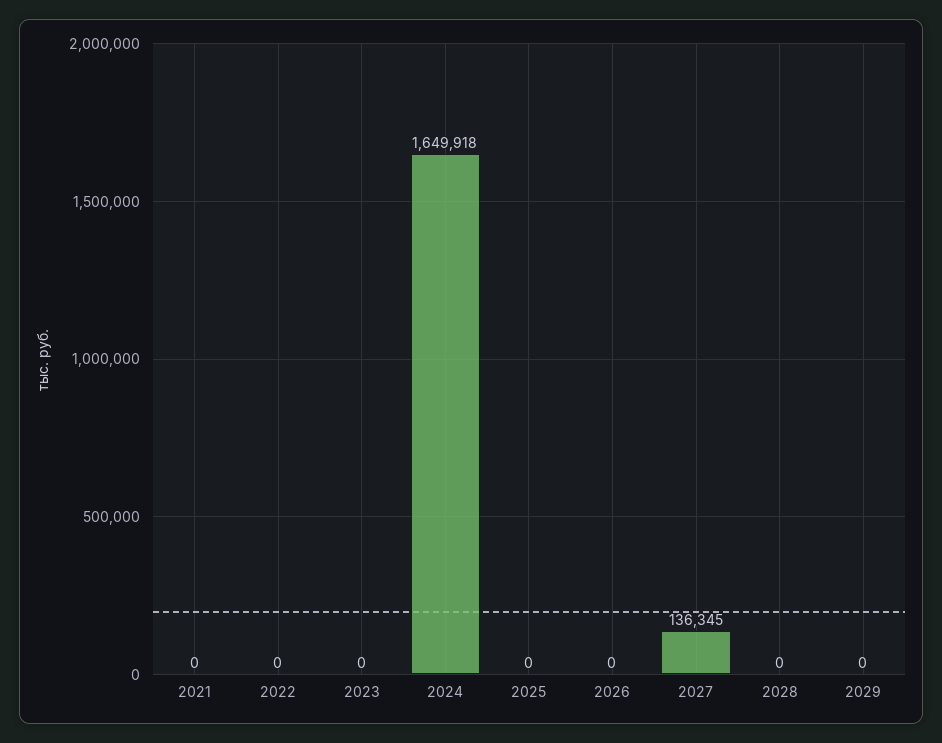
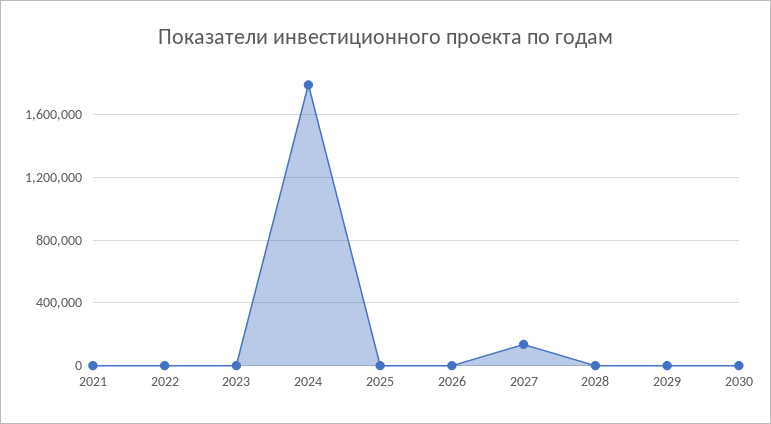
2024: 1649918 -> 1800000
2030: none -> 0

